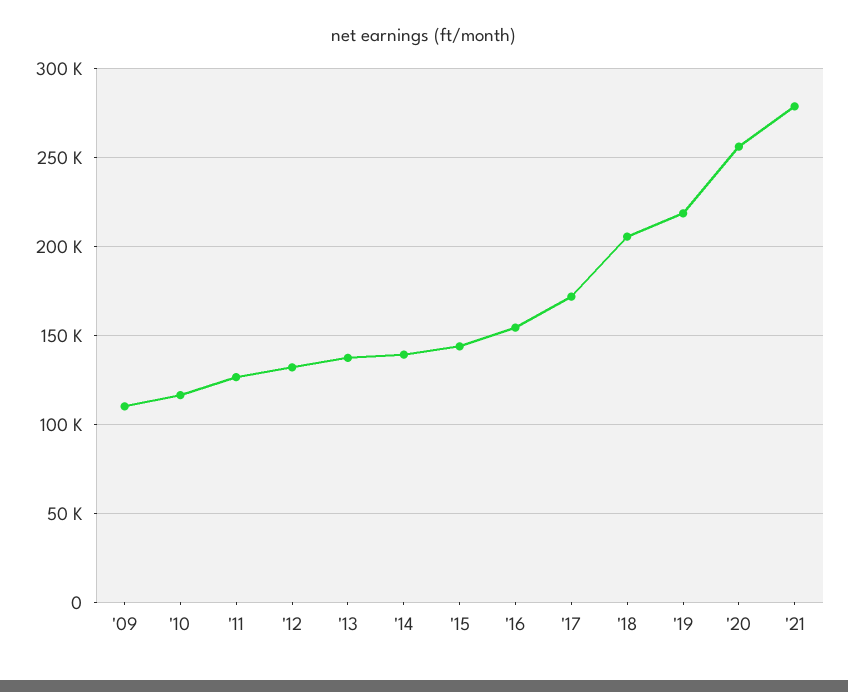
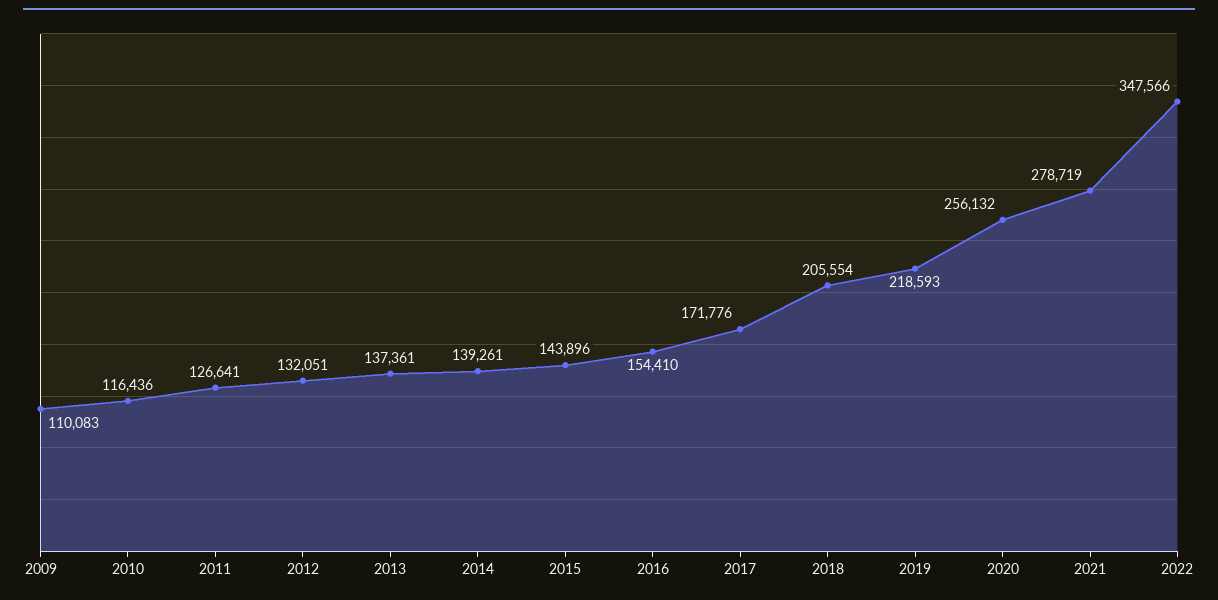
2022: none -> 347566

